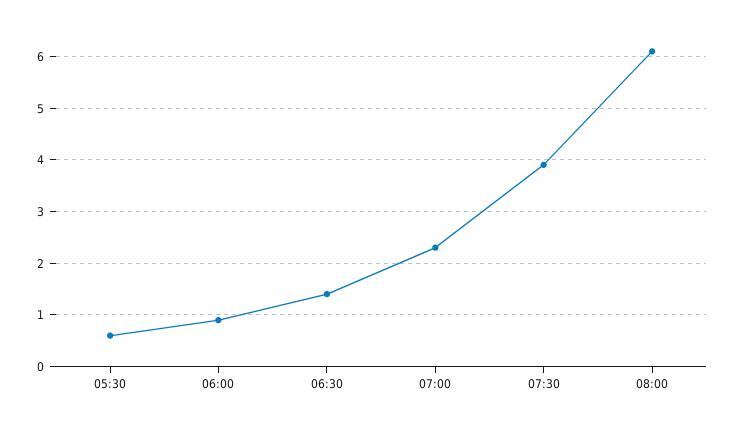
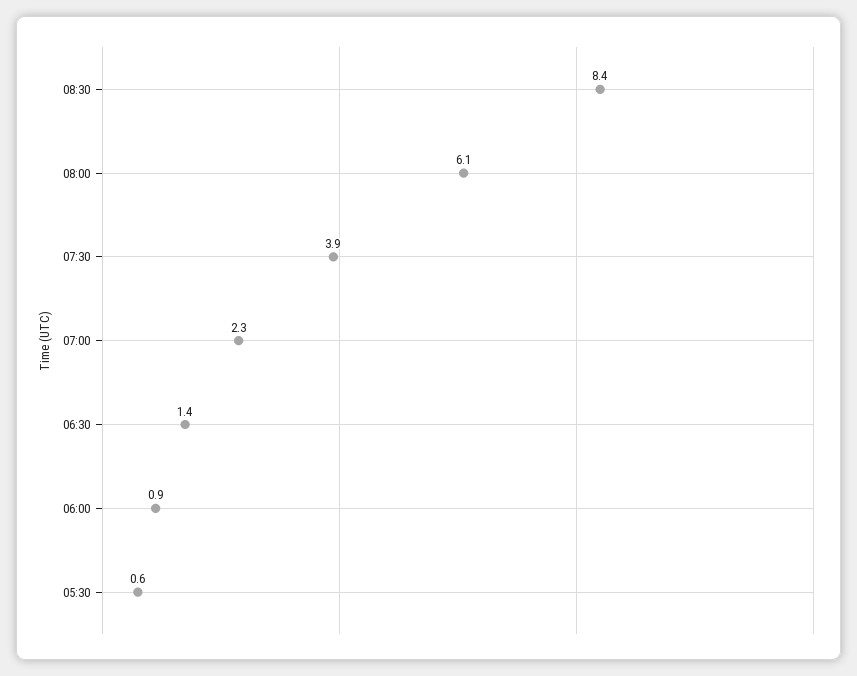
08:30: none -> 8.4

